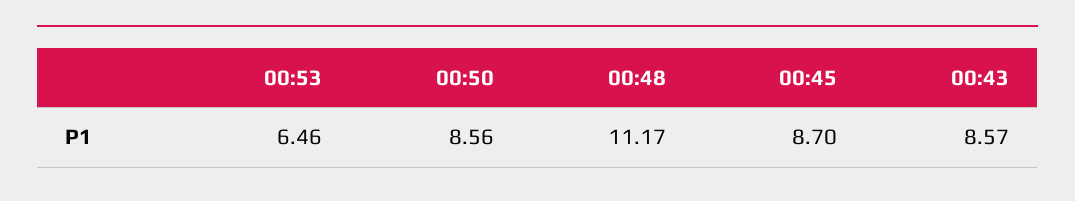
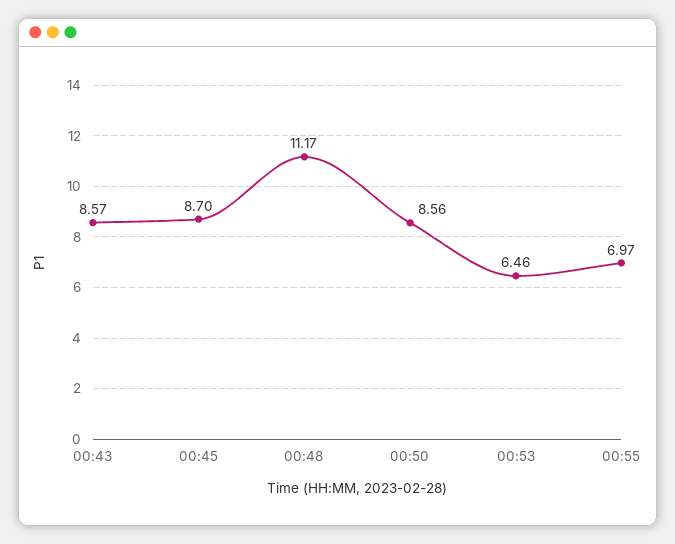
00:55: none -> 6.97

